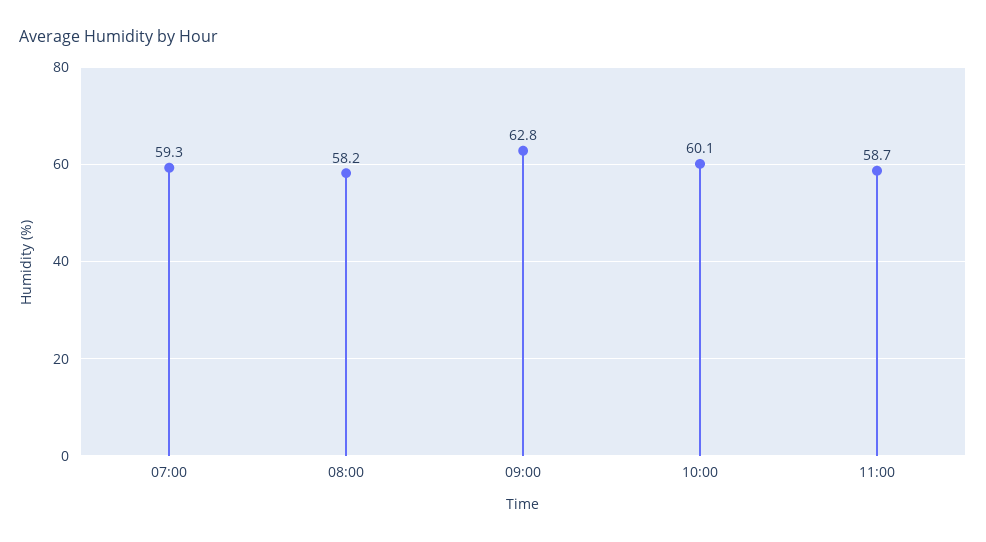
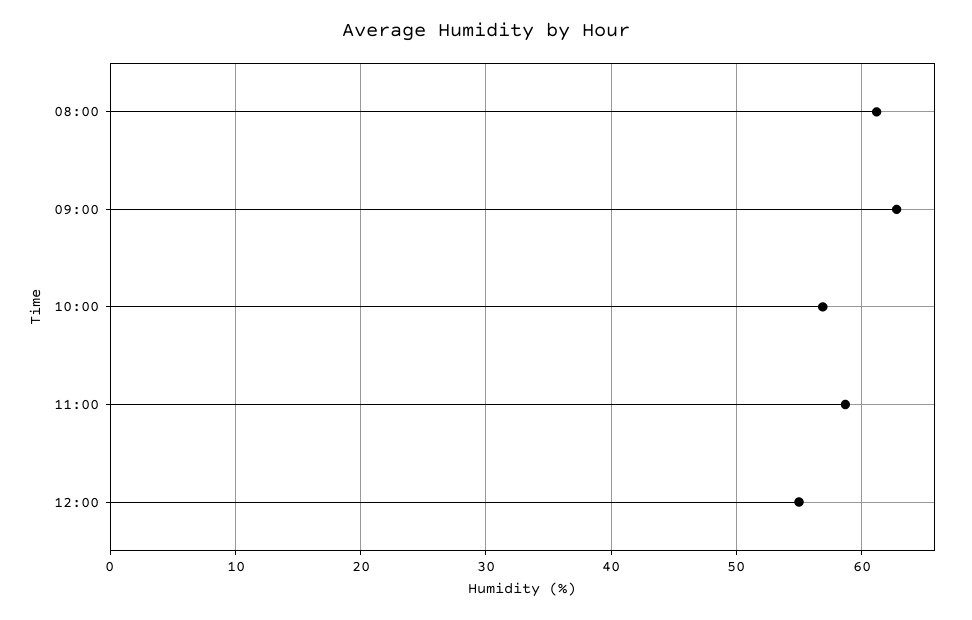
07:00: 59.3 -> none
08:00: 58.2 -> 61
10:00: 60.1 -> 57
12:00: none -> 55

